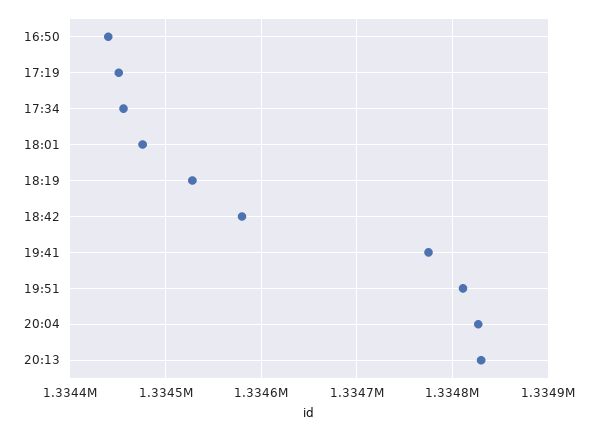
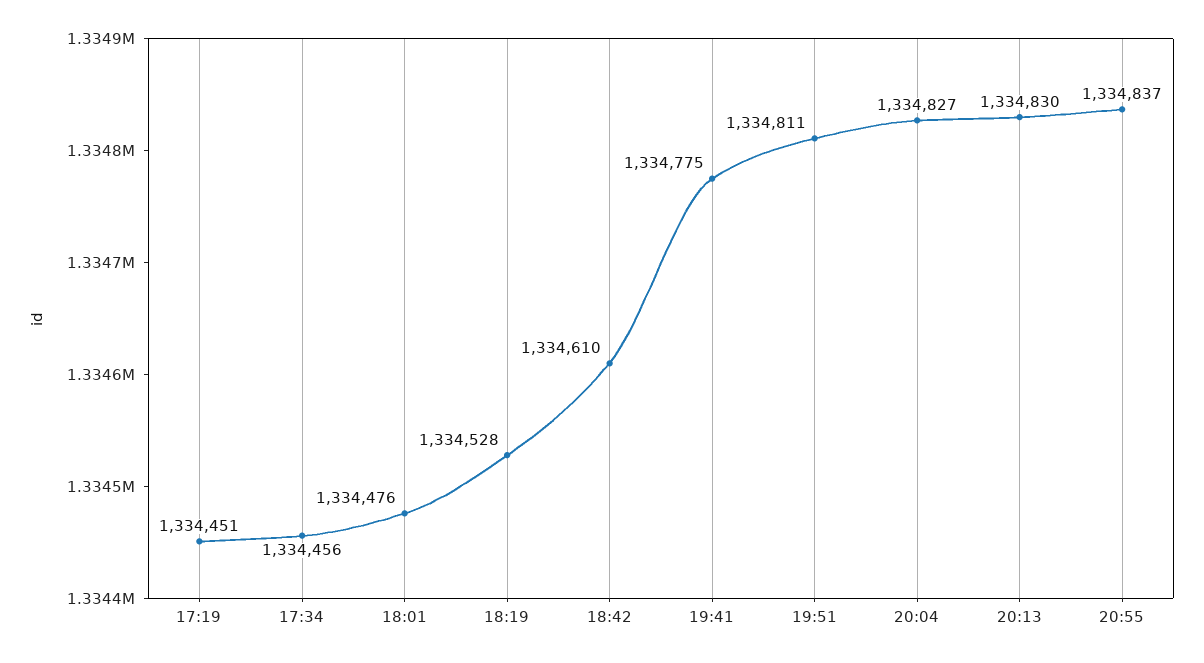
16:50: 1334440 -> none
18:42: 1334580 -> 1334610
20:55: none -> 1334837

